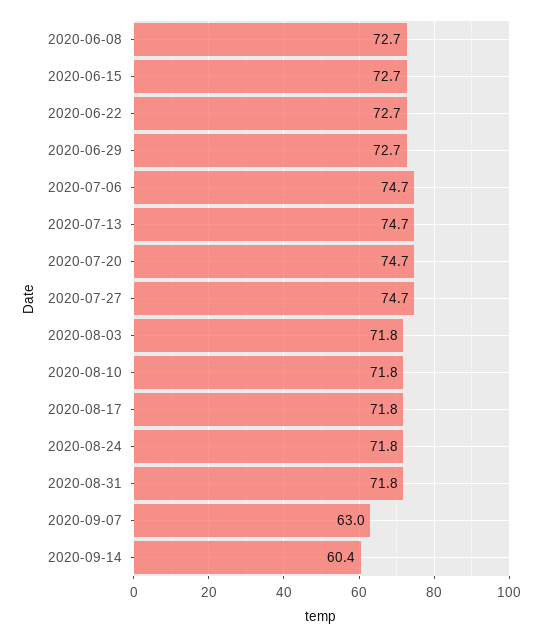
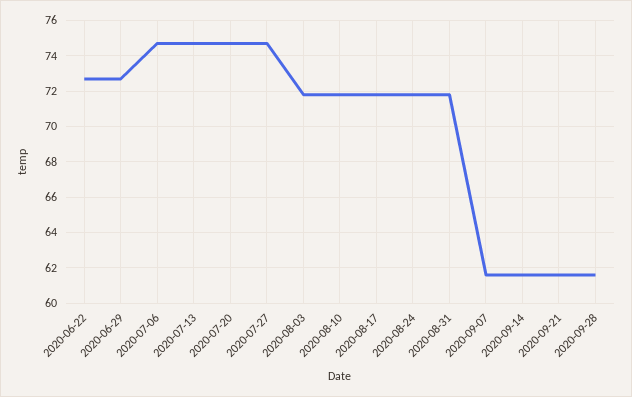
2020-06-08: 72.7 -> none
2020-06-15: 72.7 -> none
2020-09-07: 63 -> 61.5
2020-09-14: 60.4 -> 61.5
2020-09-21: none -> 61.5
2020-09-28: none -> 61.5

